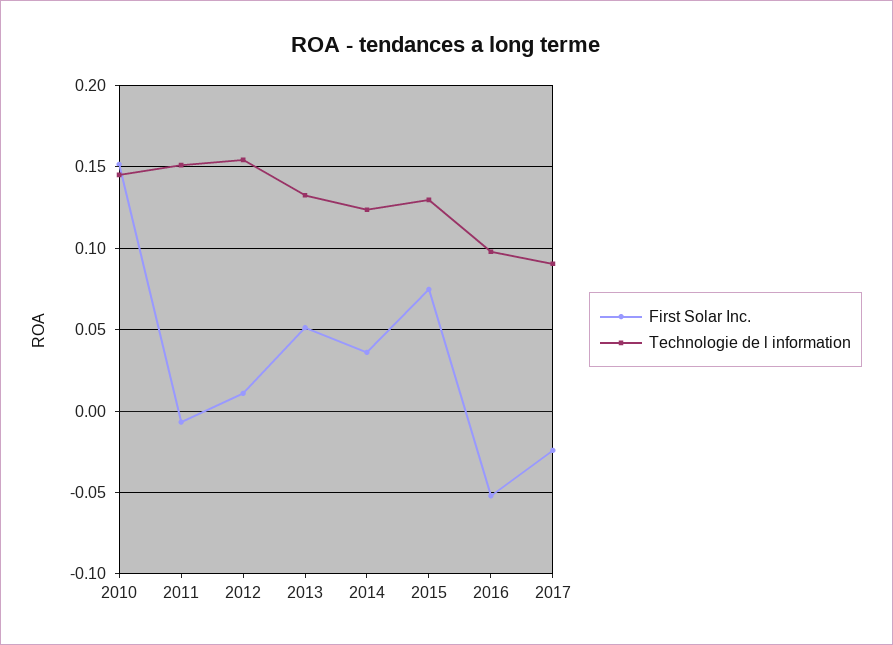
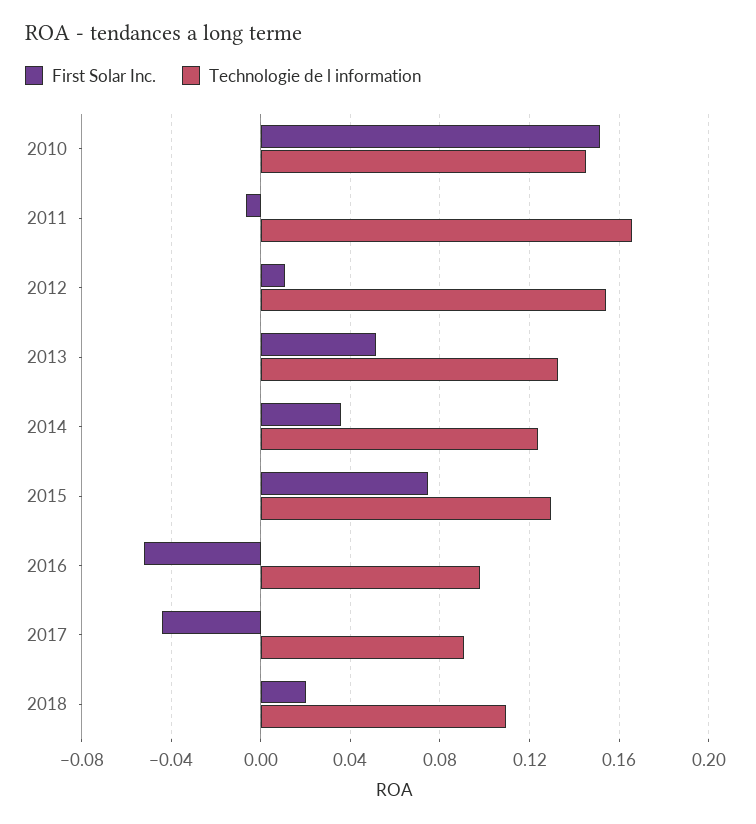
Technologie de l information, 2011: 0.15 -> 0.165
First Solar Inc., 2017: -0.025 -> -0.045
First Solar Inc., 2018: none -> 0.02
Technologie de l information, 2018: none -> 0.11

